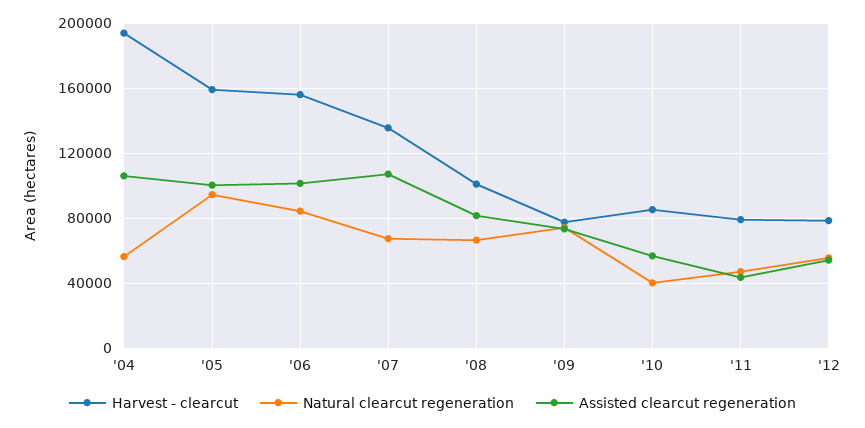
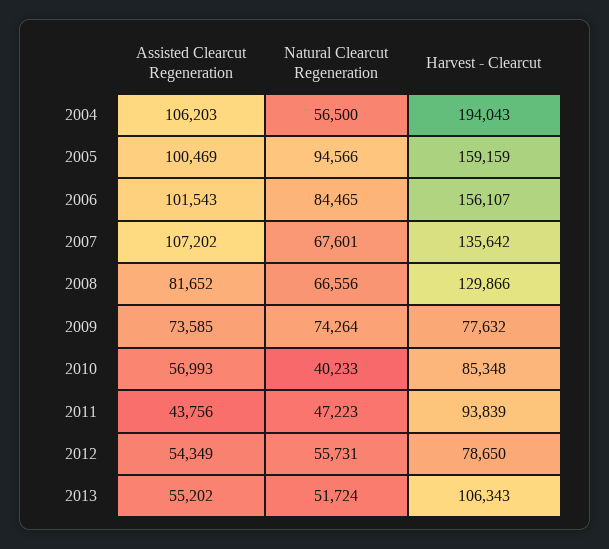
Harvest - clearcut, '08: 100000 -> 129866
Harvest - clearcut, '11: 80000 -> 93839
Assisted clearcut regeneration, 2013: none -> 55202
Natural clearcut regeneration, 2013: none -> 51724
Harvest - clearcut, 2013: none -> 106343

